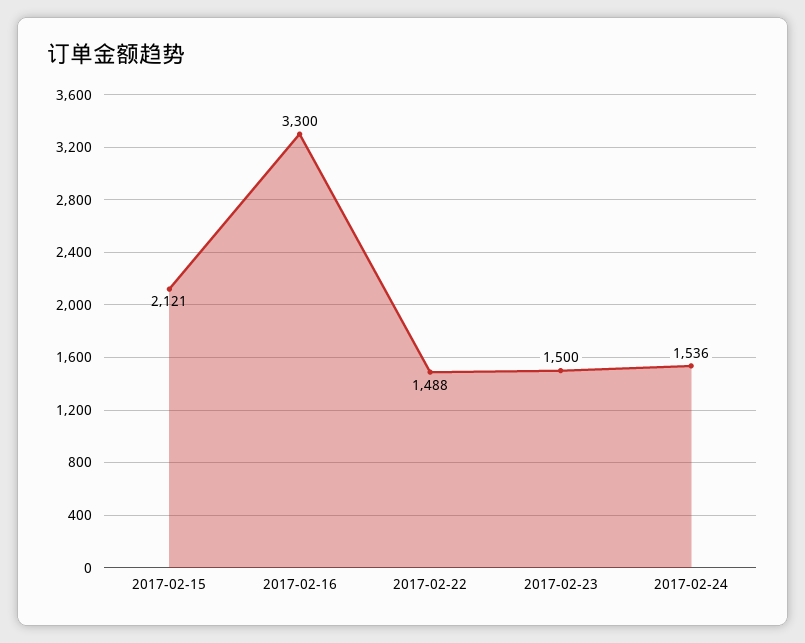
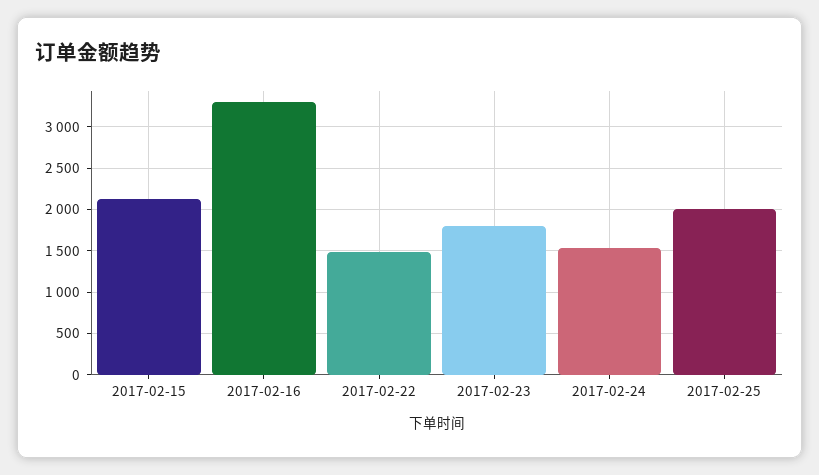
2017-02-23: 1500 -> 1800
2017-02-25: none -> 2000

